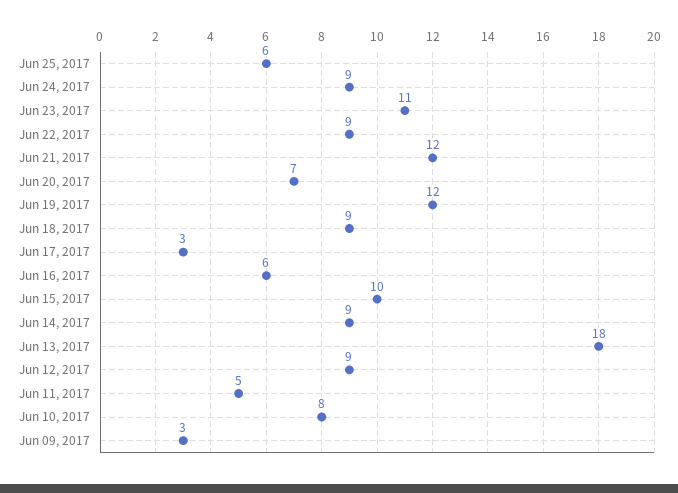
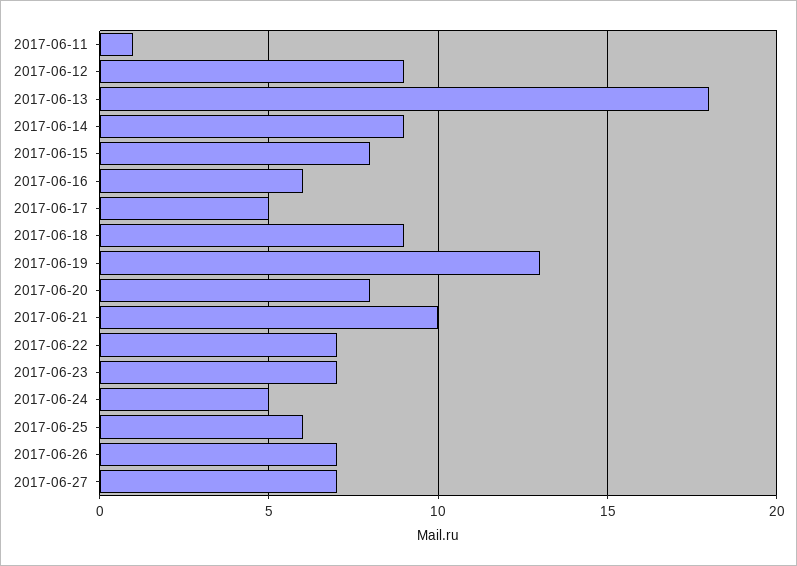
Jun 24, 2017: 9 -> 5
Jun 23, 2017: 11 -> 7
Jun 22, 2017: 9 -> 7
Jun 21, 2017: 12 -> 10
Jun 20, 2017: 7 -> 8
Jun 19, 2017: 12 -> 13
Jun 17, 2017: 3 -> 5
Jun 15, 2017: 10 -> 8
Jun 11, 2017: 5 -> 1
Jun 10, 2017: 8 -> none
Jun 09, 2017: 3 -> none
2017-06-26: none -> 7
2017-06-27: none -> 7

